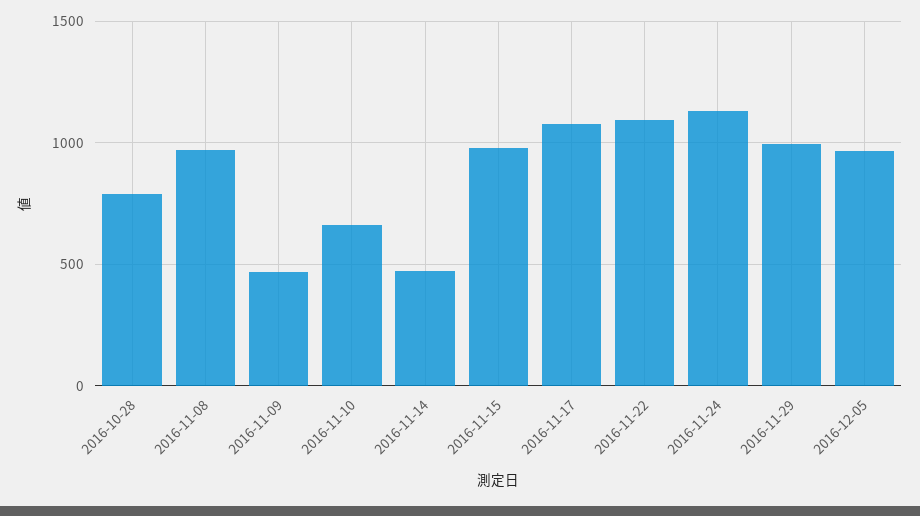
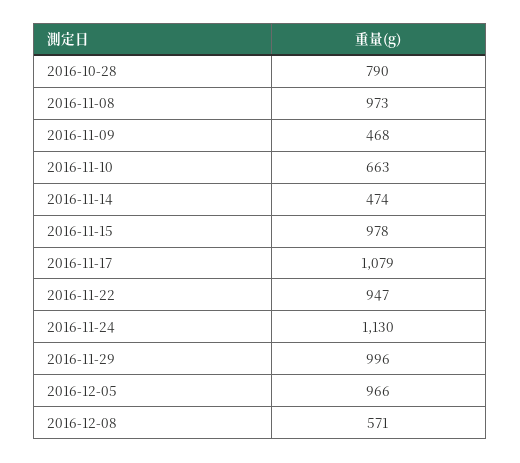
2016-11-22: 1100 -> 947
2016-12-08: none -> 571

